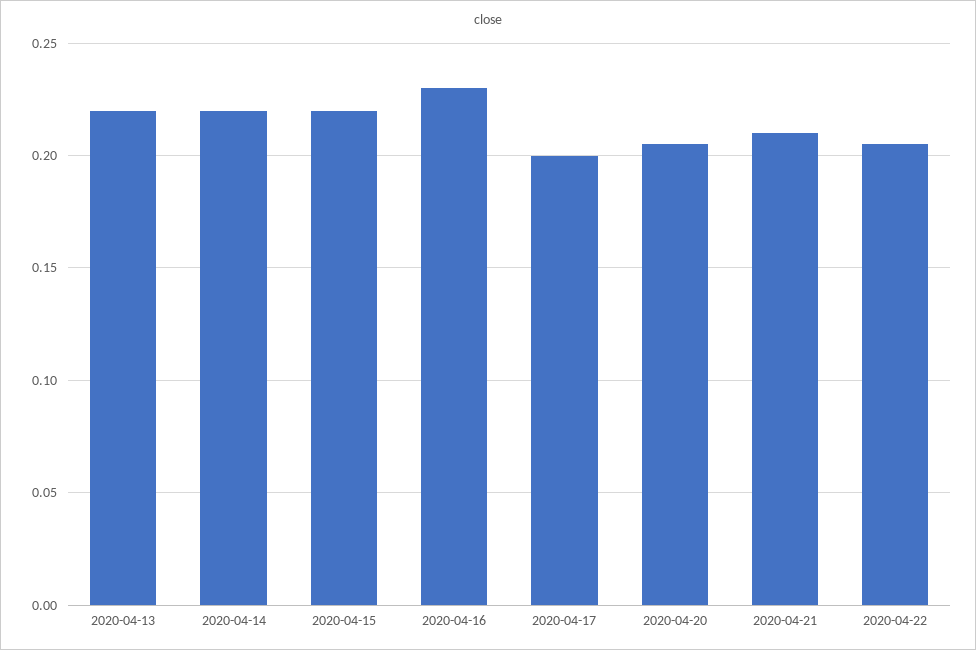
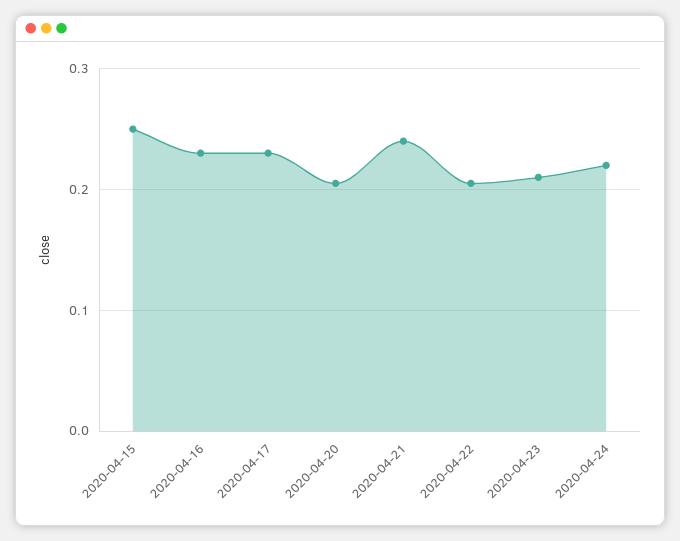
2020-04-13: 0.22 -> none
2020-04-14: 0.22 -> none
2020-04-15: 0.22 -> 0.25
2020-04-17: 0.2 -> 0.23
2020-04-21: 0.21 -> 0.24
2020-04-23: none -> 0.21
2020-04-24: none -> 0.22

